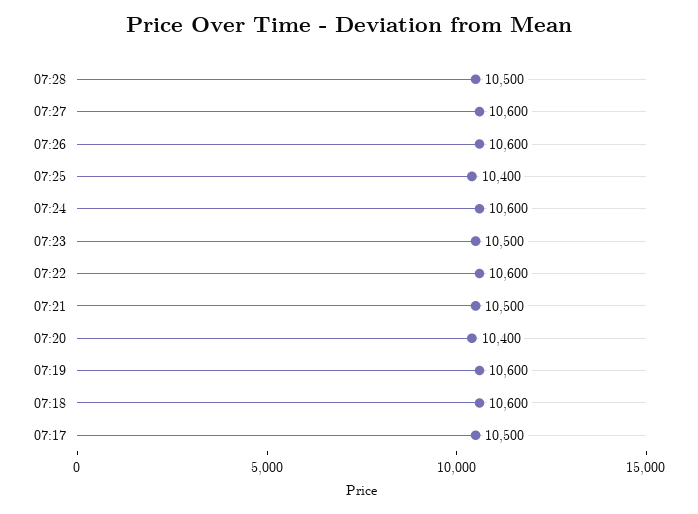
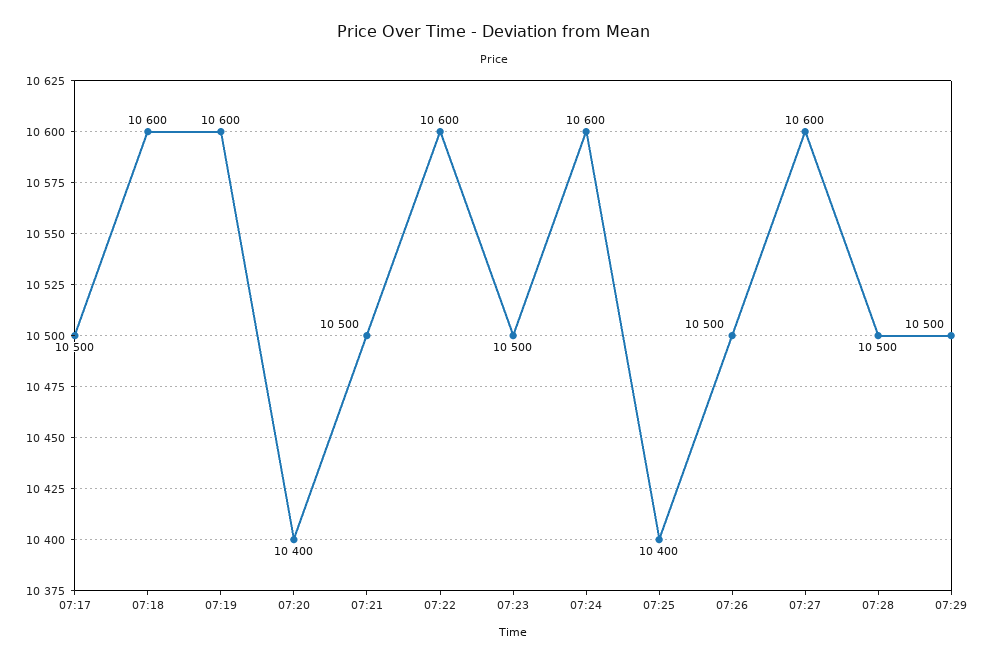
07:26: 10600 -> 10500
07:29: none -> 10500

